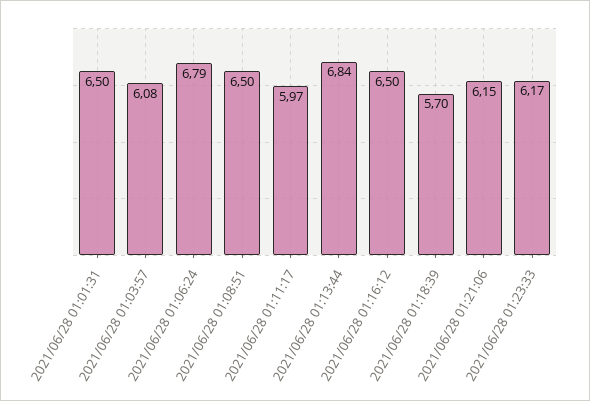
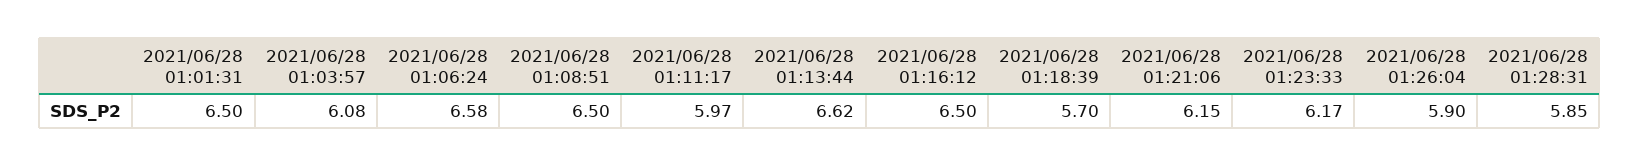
2021/06/28 01:06:24: 6.79 -> 6.58
2021/06/28 01:13:44: 6.84 -> 6.62
2021/06/28 01:26:04: none -> 5.9
2021/06/28 01:28:31: none -> 5.85

